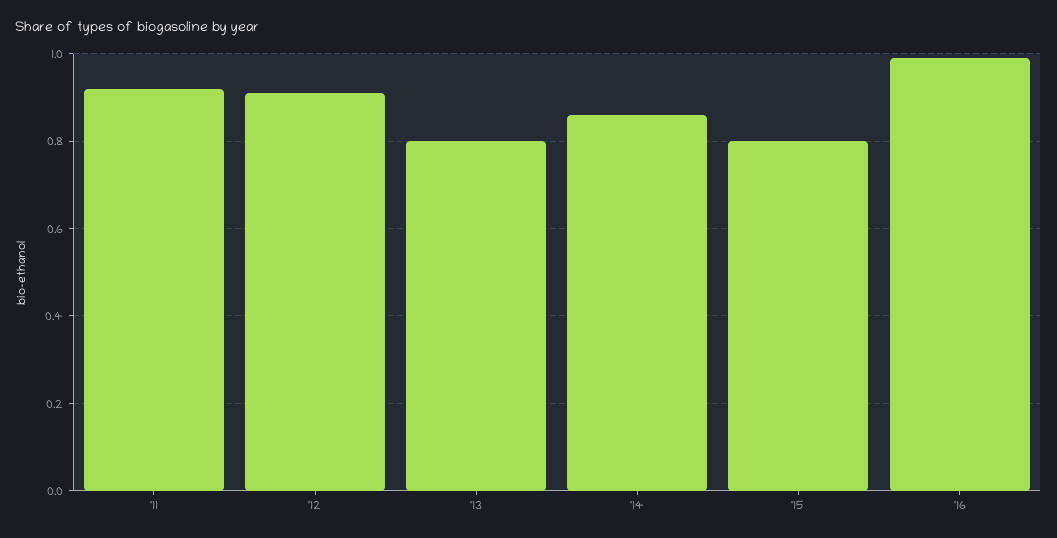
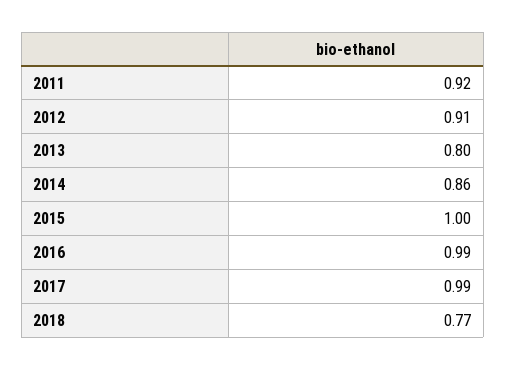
'15: 0.8 -> 1
2017: none -> 0.99
2018: none -> 0.77

